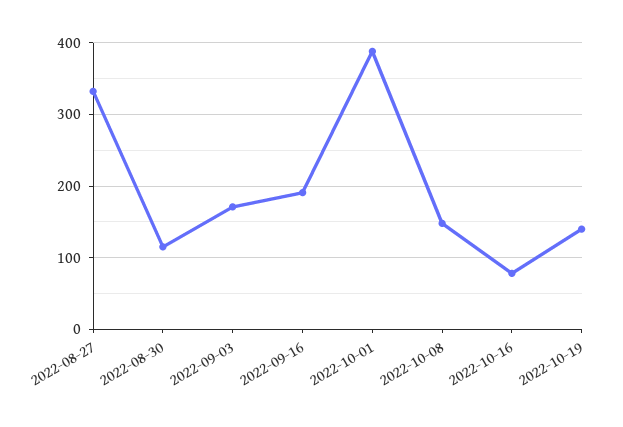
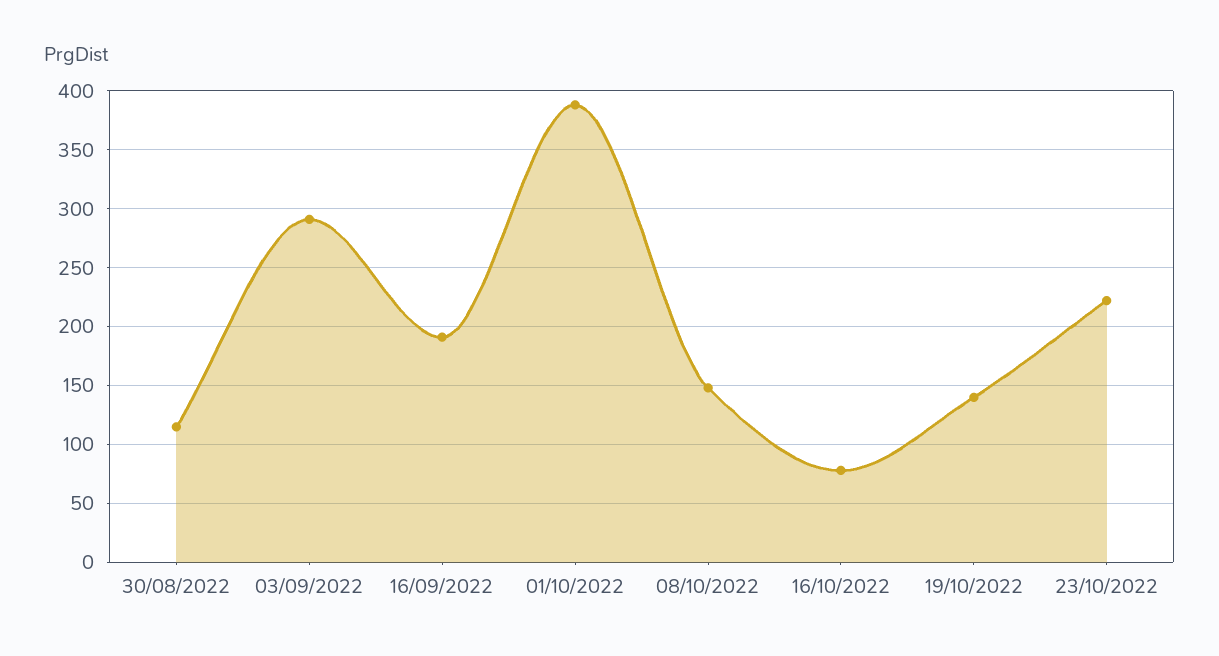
2022-08-27: 330 -> none
2022-09-03: 170 -> 290
23/10/2022: none -> 220

